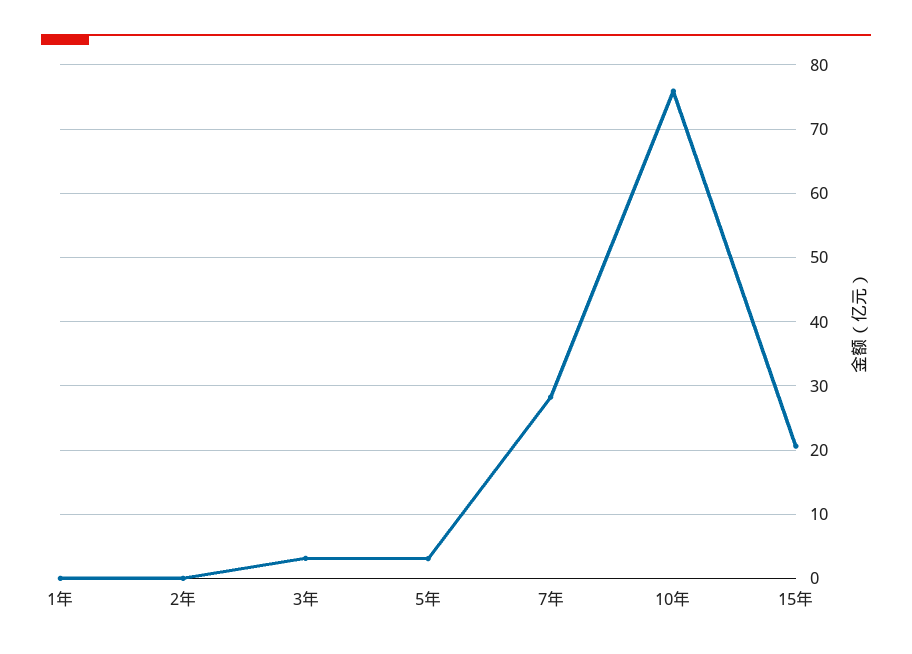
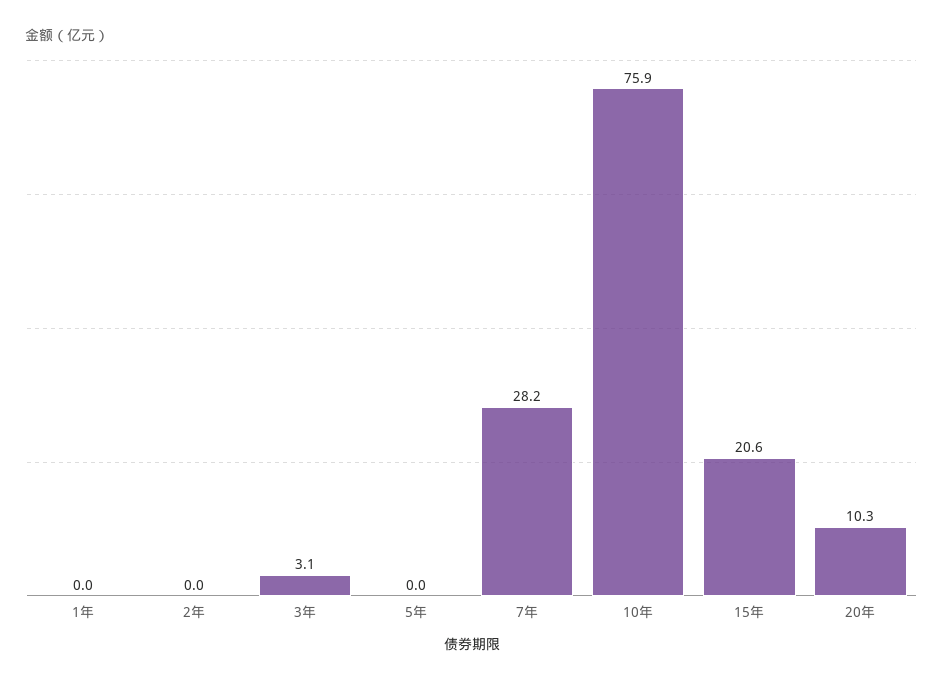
5年: 3 -> 0
20年: none -> 10.3

